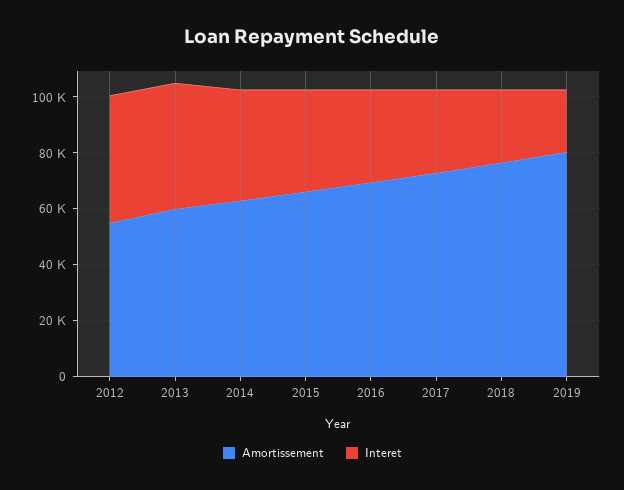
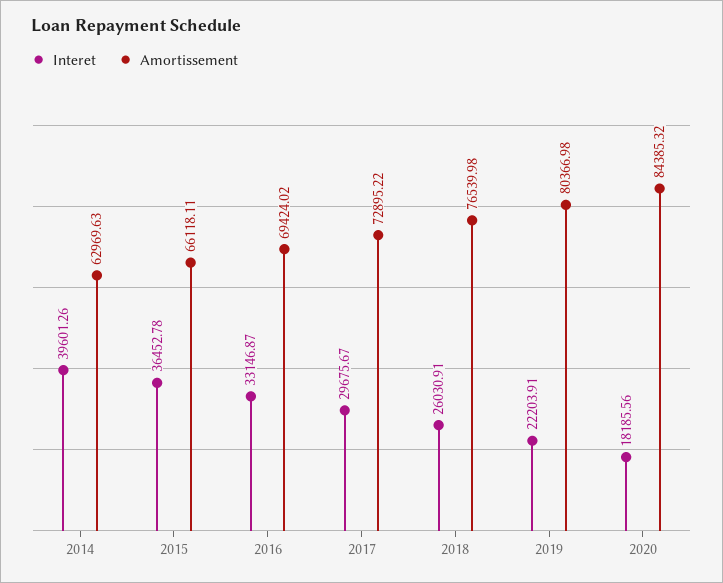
Amortissement, 2012: 55000 -> none
Interet, 2012: 45000 -> none
Amortissement, 2013: 60000 -> none
Interet, 2013: 45000 -> none
Interet, 2020: none -> 18185.56
Amortissement, 2020: none -> 84385.32

